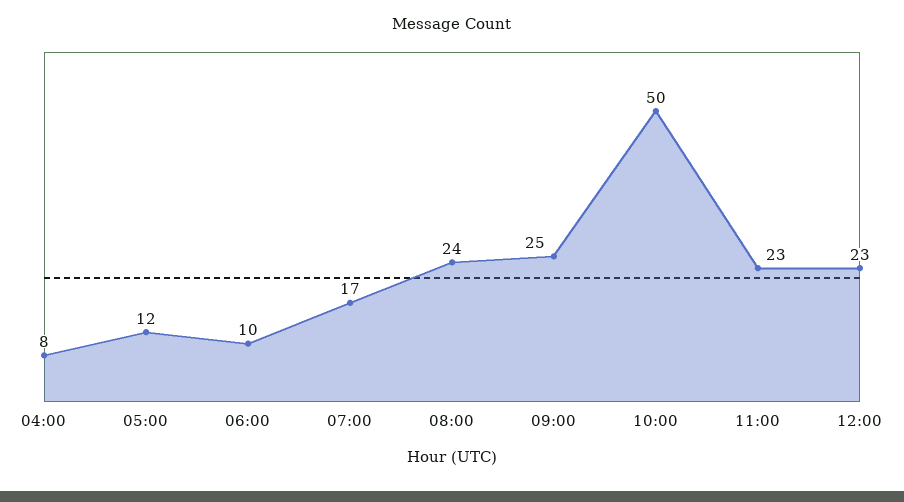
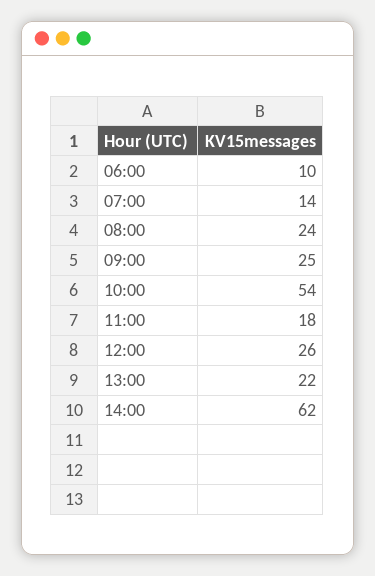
04:00: 8 -> none
05:00: 12 -> none
07:00: 17 -> 14
10:00: 50 -> 54
11:00: 23 -> 18
12:00: 23 -> 26
13:00: none -> 22
14:00: none -> 62

